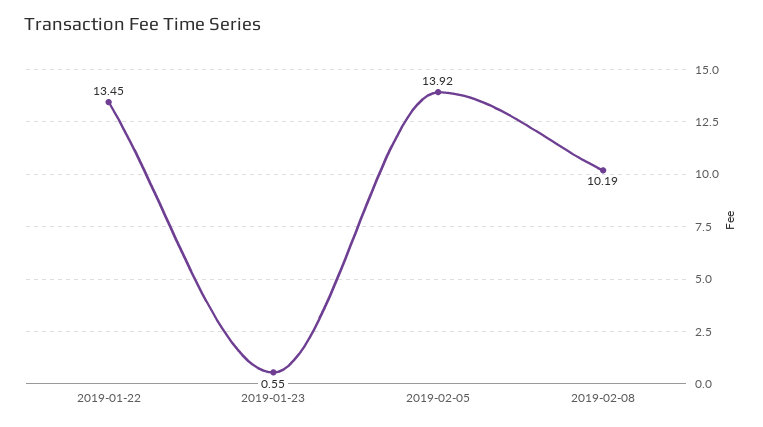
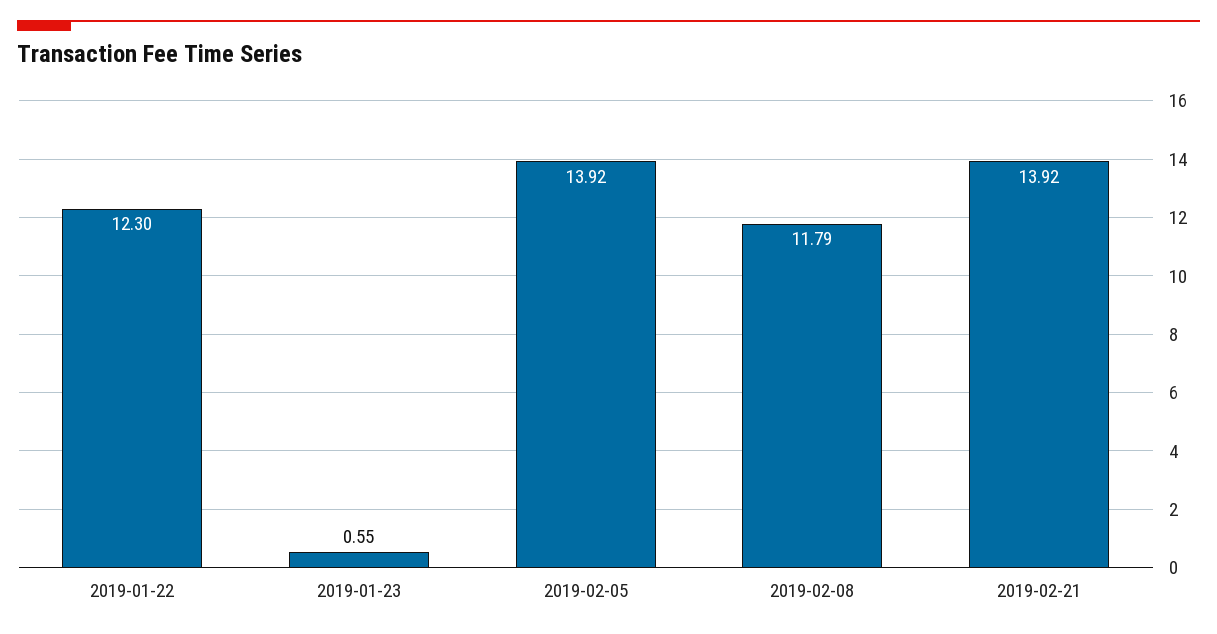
2019-01-22: 13.45 -> 12.3
2019-02-08: 10.19 -> 11.79
2019-02-21: none -> 13.92

